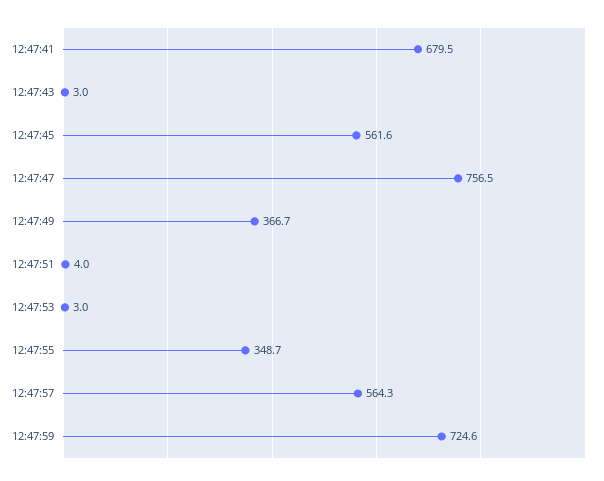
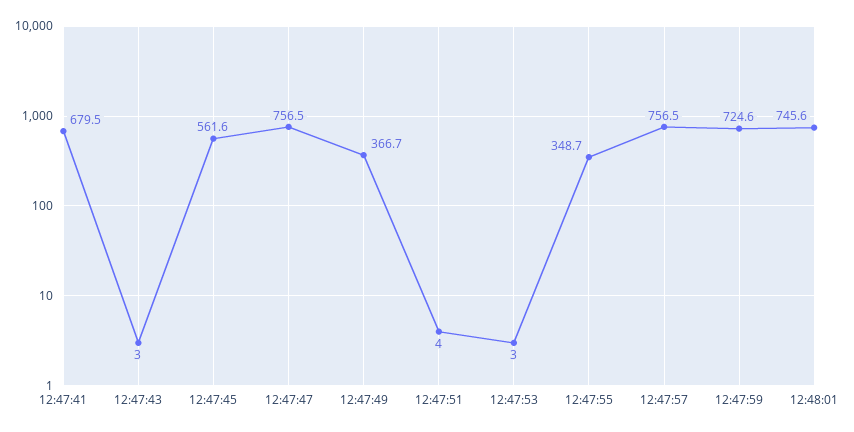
12:47:57: 564.3 -> 756.5
12:48:01: none -> 745.6

